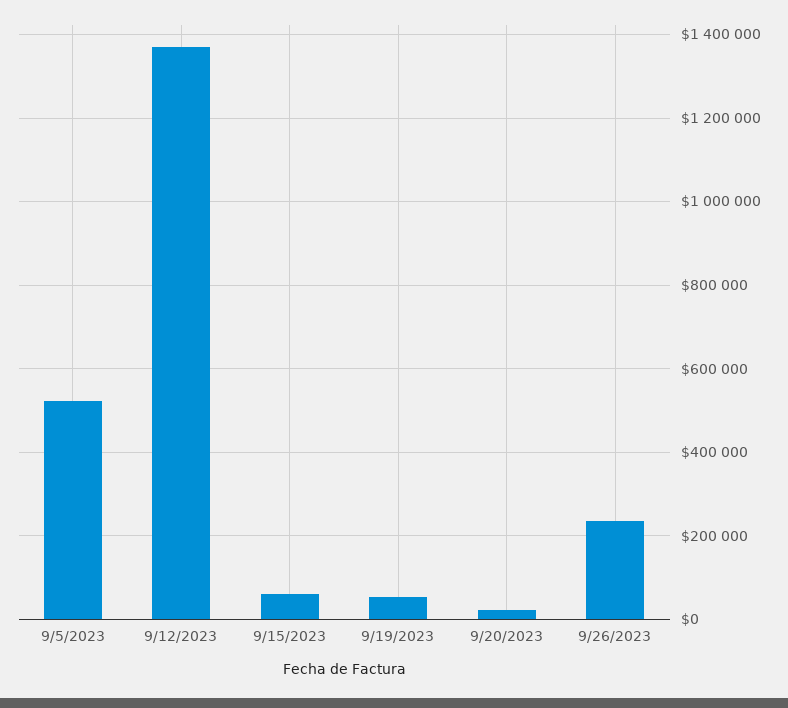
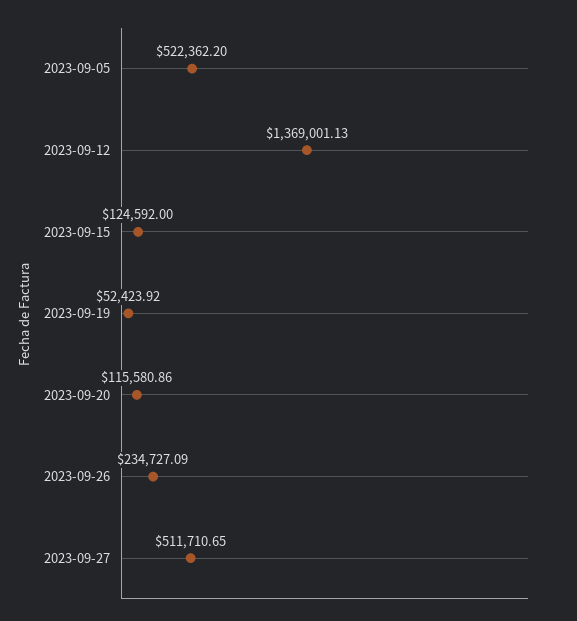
9/15/2023: 60000 -> 124592
9/20/2023: 20000 -> 115580.86
2023-09-27: none -> 511710.65

